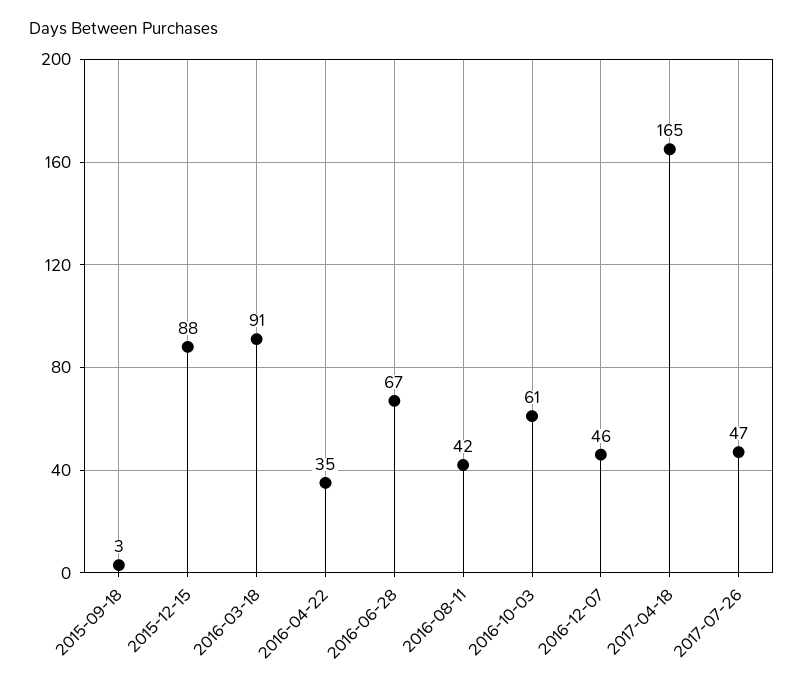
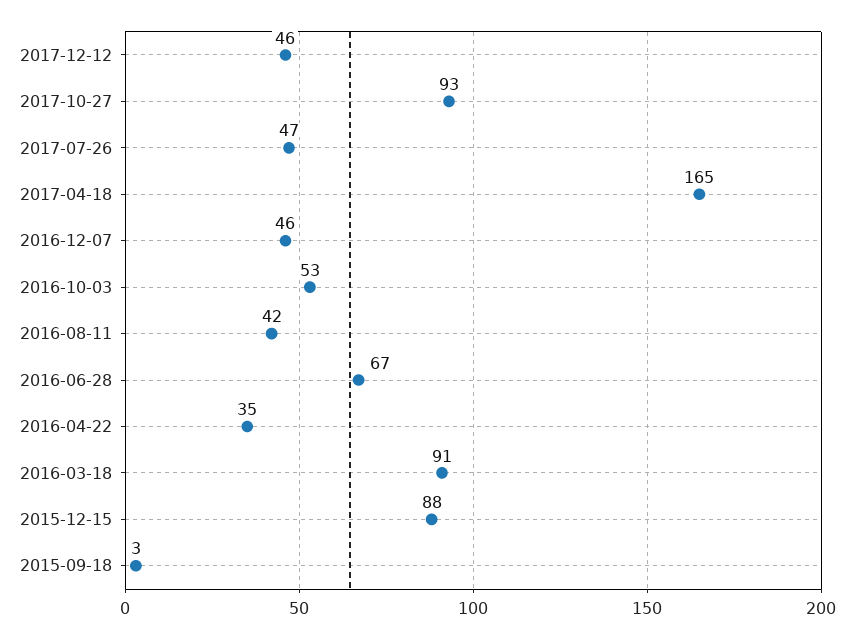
2016-10-03: 61 -> 53
2017-12-12: none -> 46
2017-10-27: none -> 93

